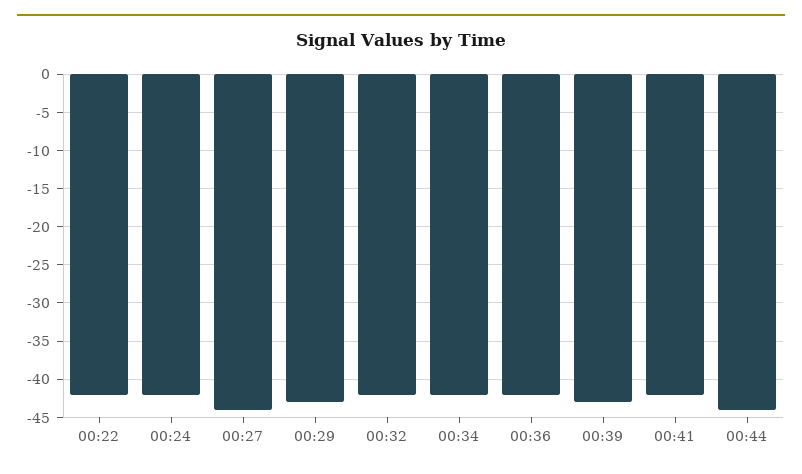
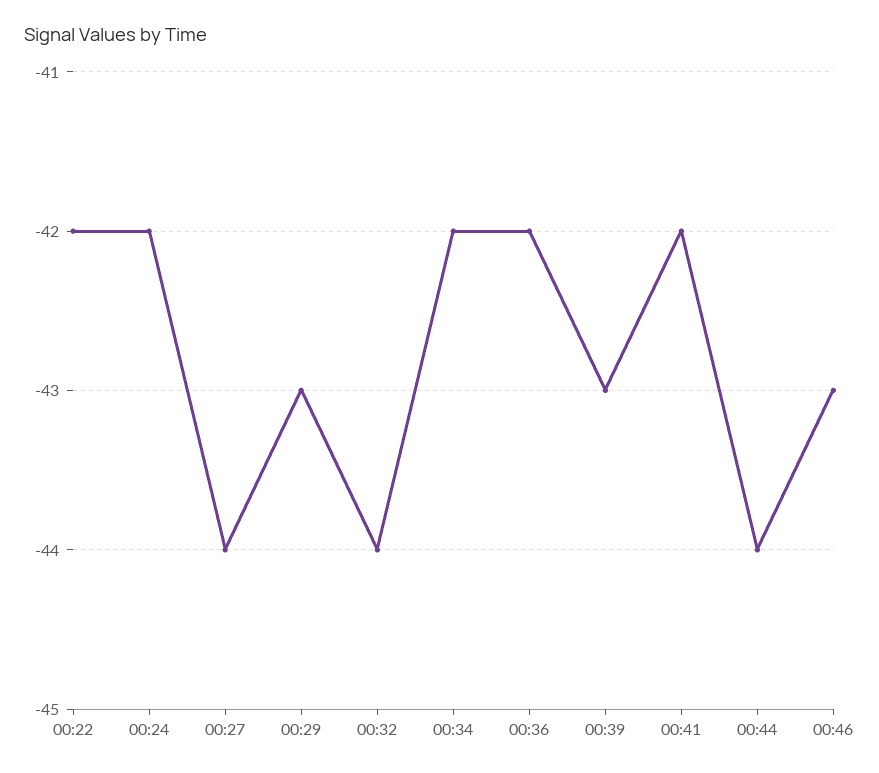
00:32: -42 -> -44
00:46: none -> -43

